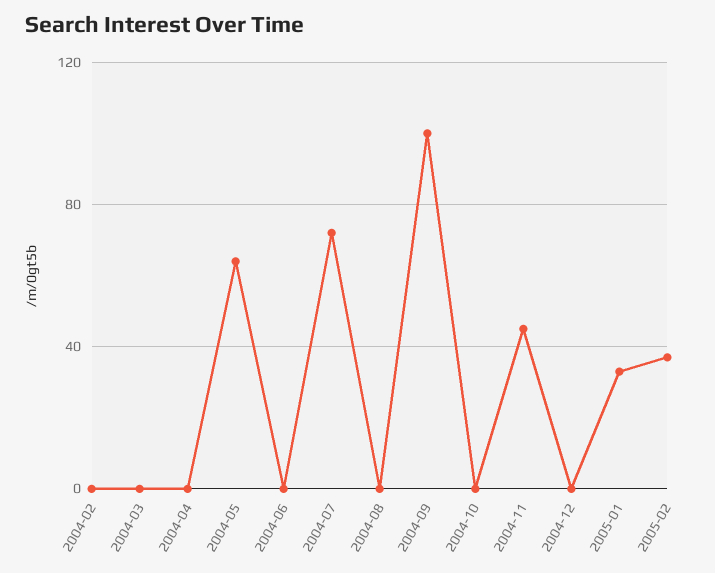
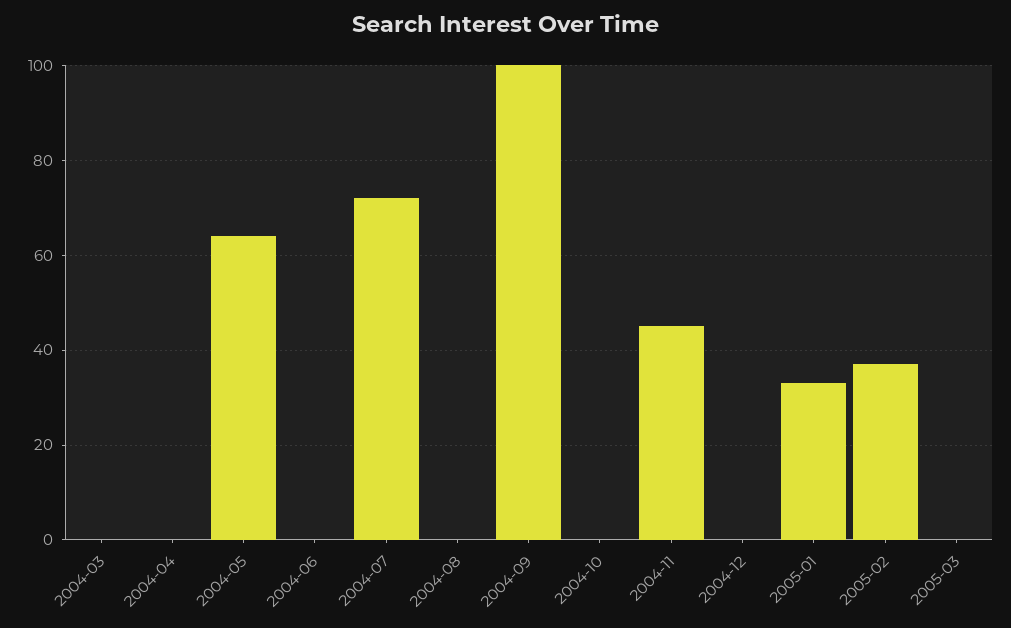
2004-02: 0 -> none
2005-03: none -> 0

